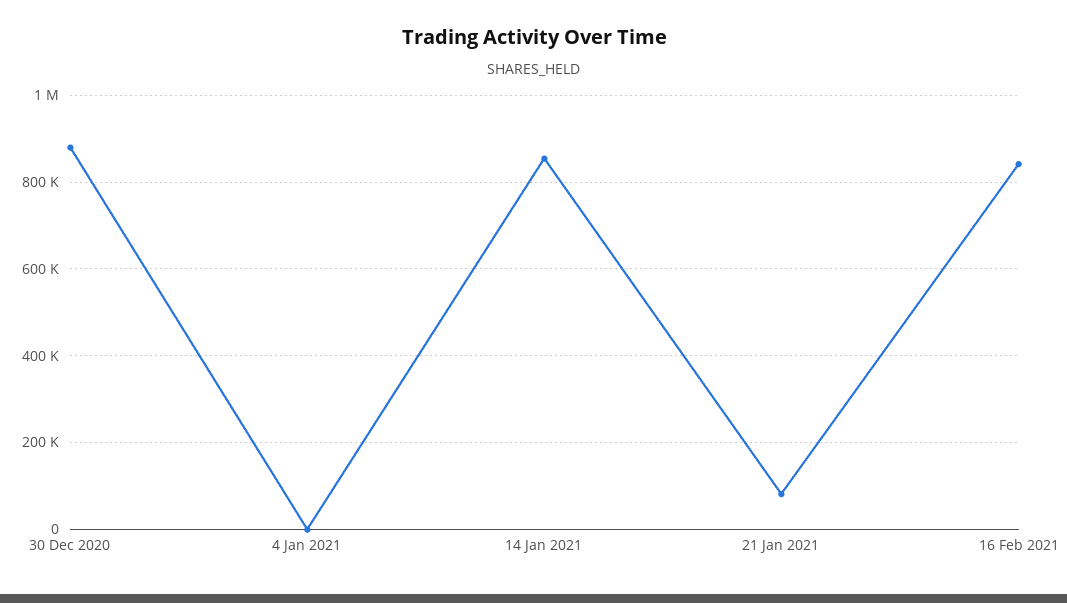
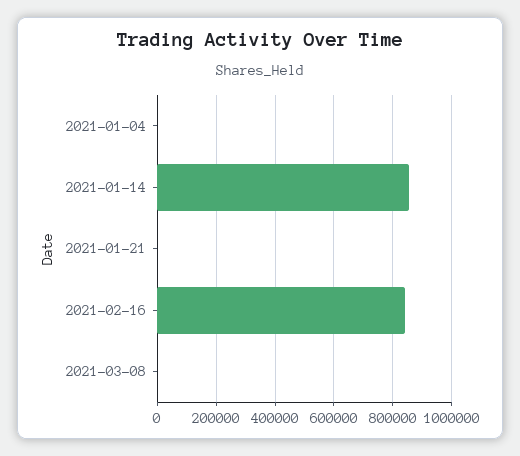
30 Dec 2020: 880000 -> none
21 Jan 2021: 80000 -> 0
2021-03-08: none -> 0

